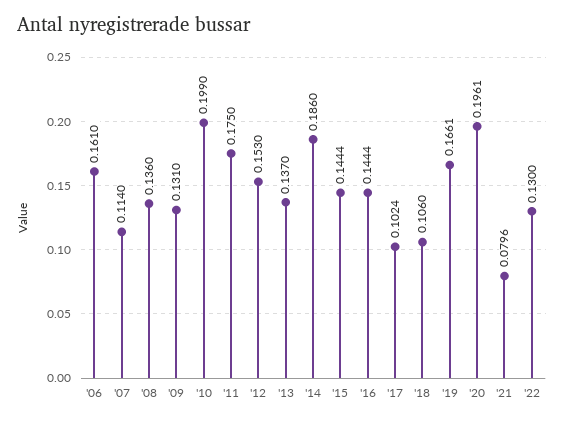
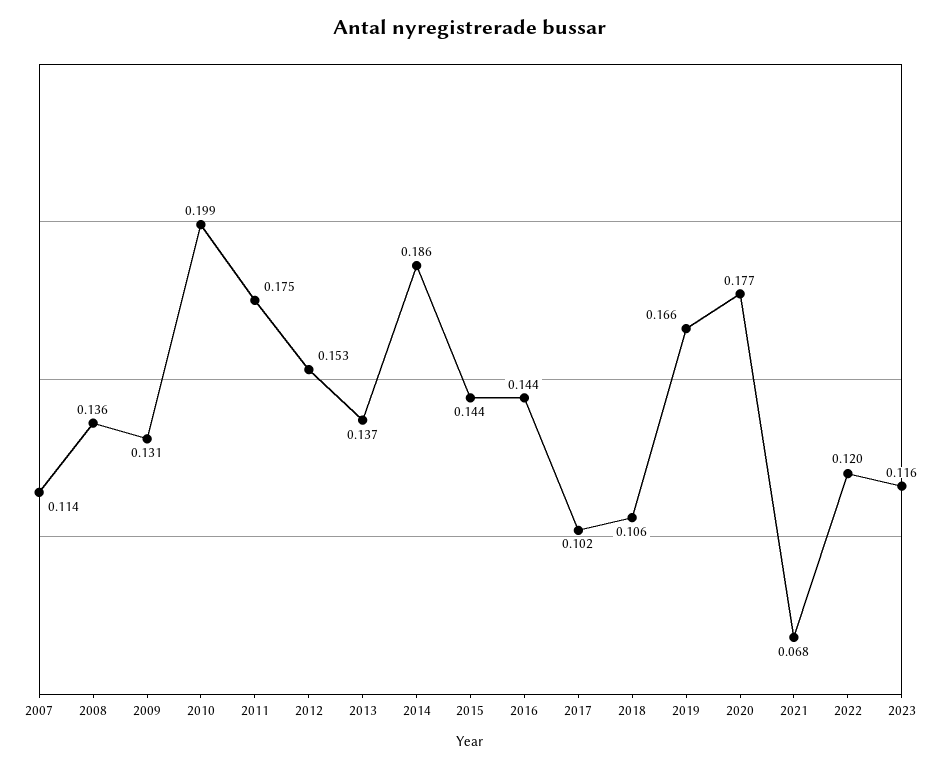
'06: 0.161 -> none
'20: 0.1961 -> 0.177
'21: 0.0796 -> 0.068
'22: 0.13 -> 0.12
2023: none -> 0.116

